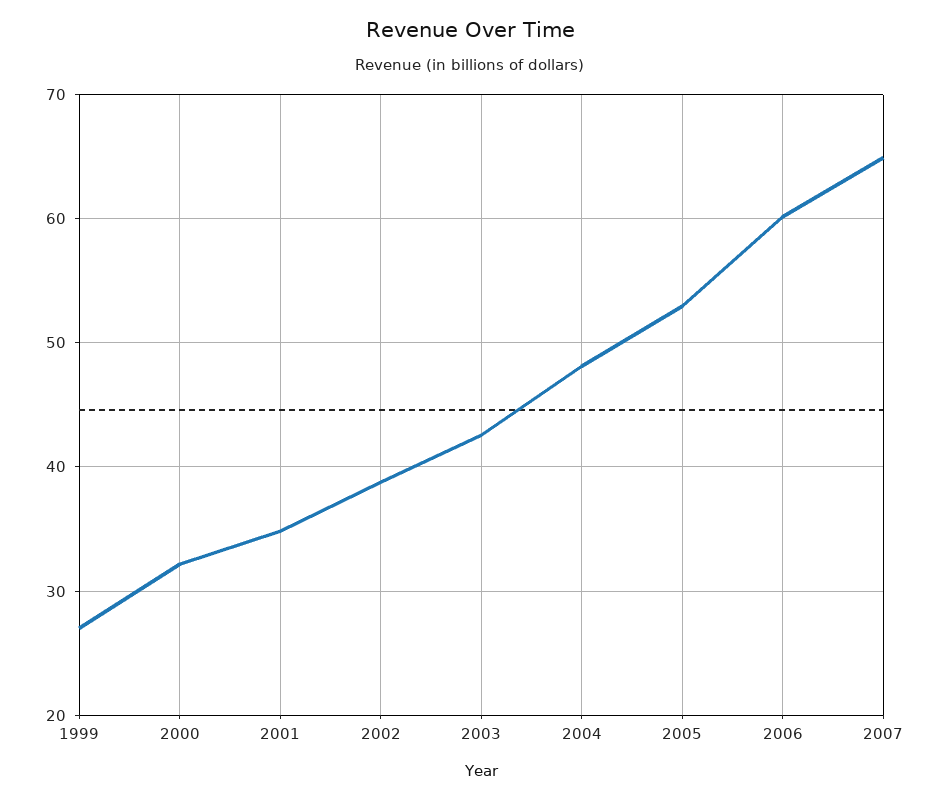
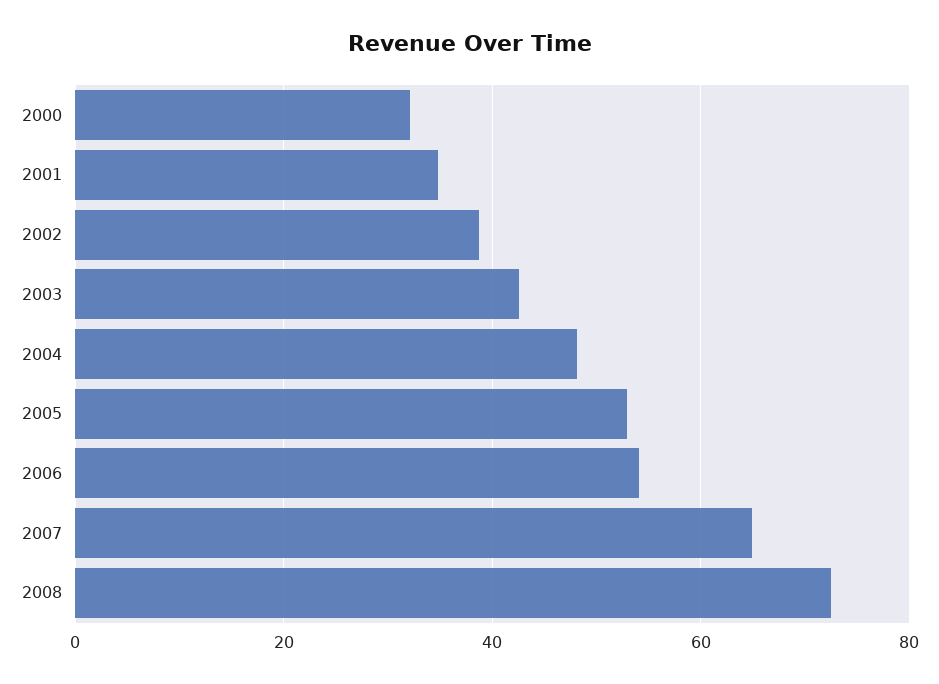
1999: 27 -> none
2006: 60 -> 54
2008: none -> 72

